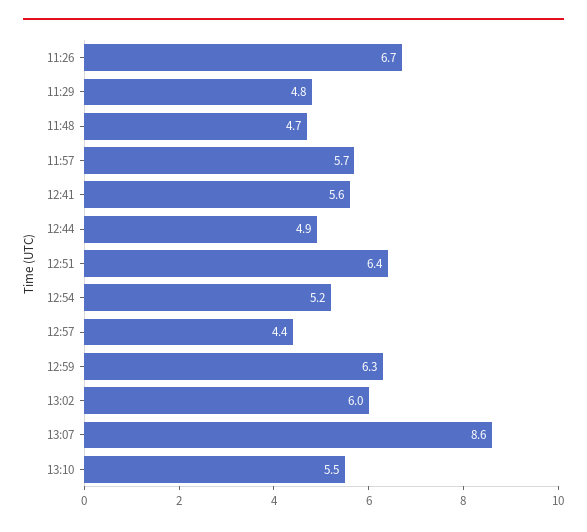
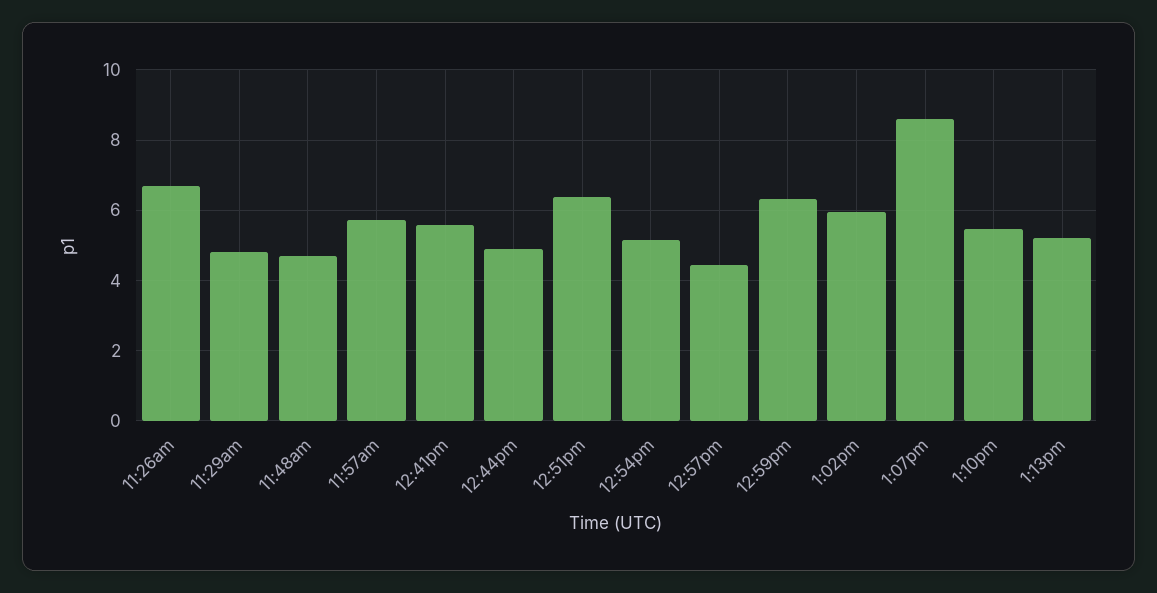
1:13pm: none -> 5.2

